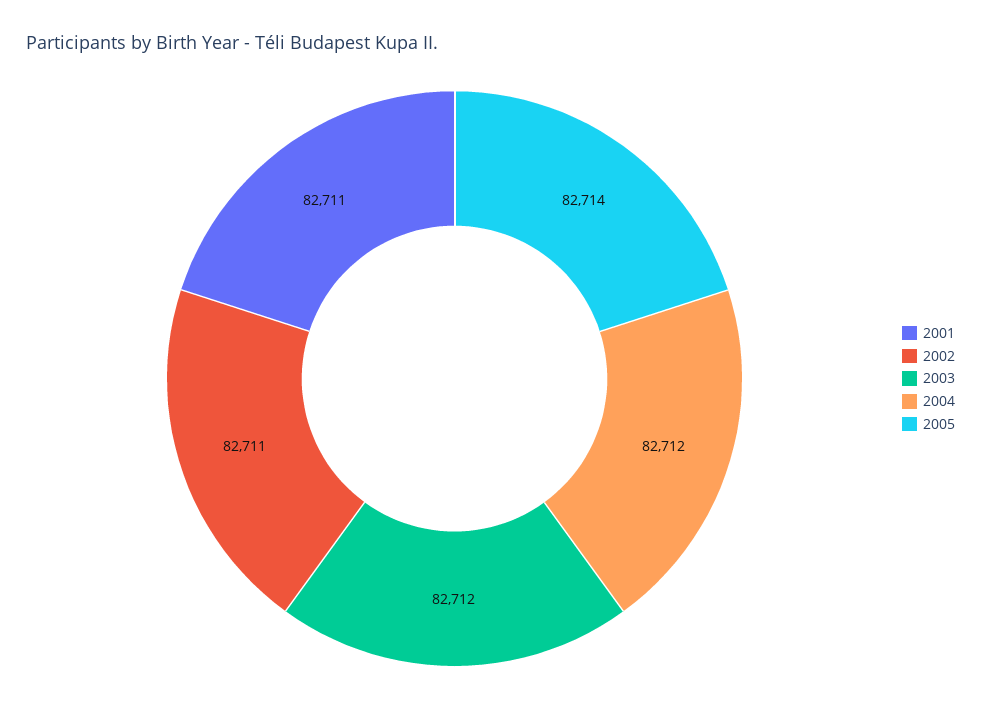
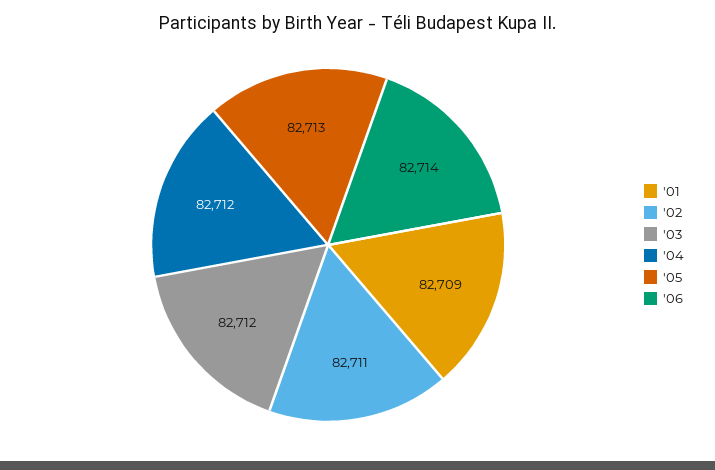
2001: 82711 -> 82709
2005: 82714 -> 82713
'06: none -> 82714

